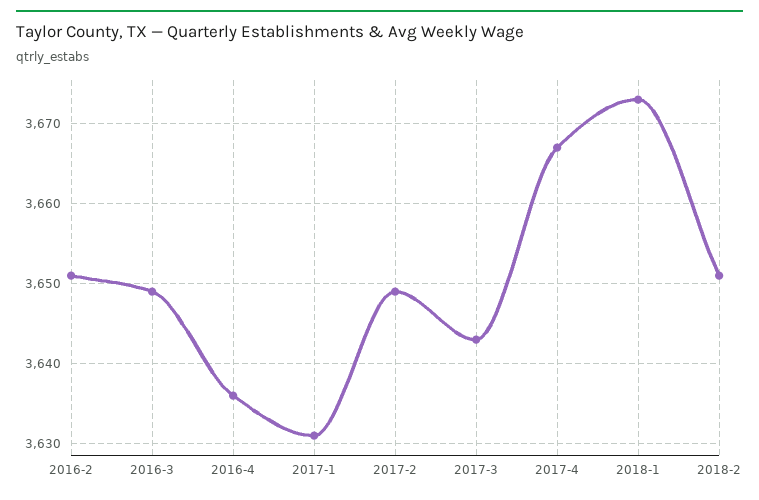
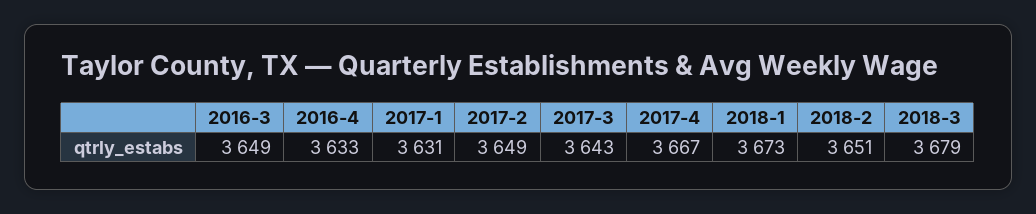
2016-2: 3651 -> none
2016-4: 3636 -> 3633
2018-3: none -> 3679

